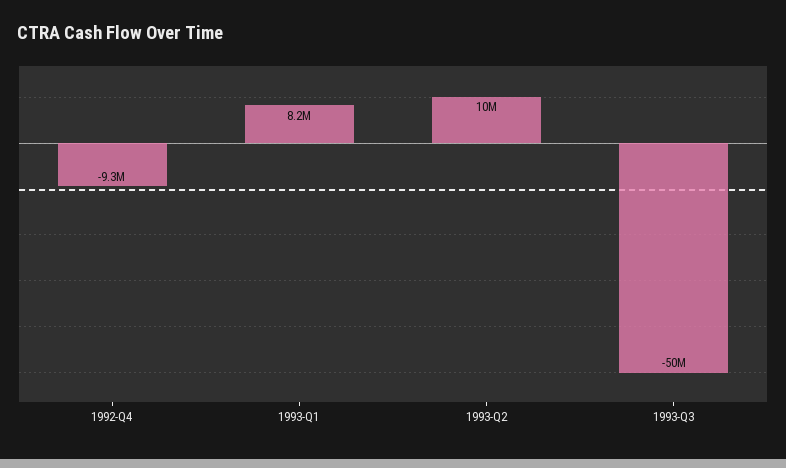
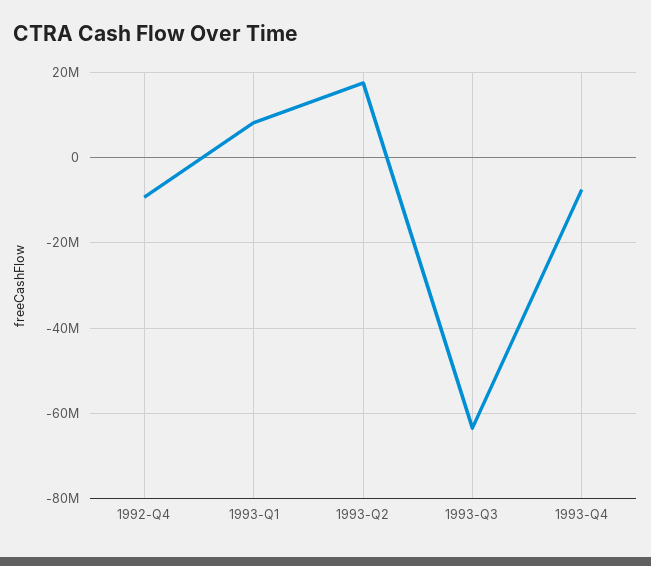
1993-Q2: 10000000 -> 18000000
1993-Q3: -50000000 -> -64000000
1993-Q4: none -> -8000000

